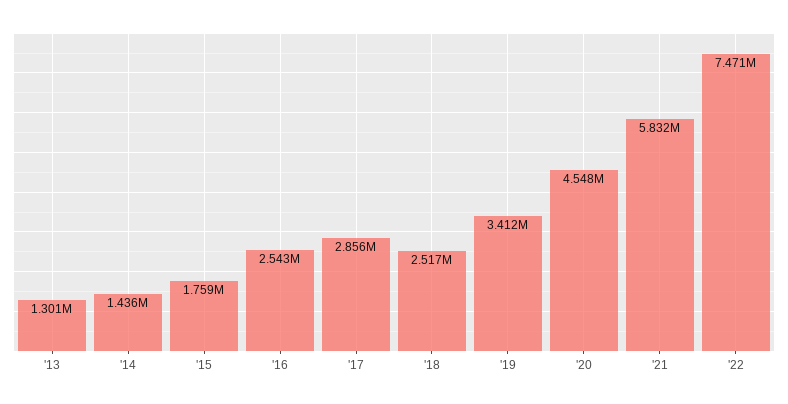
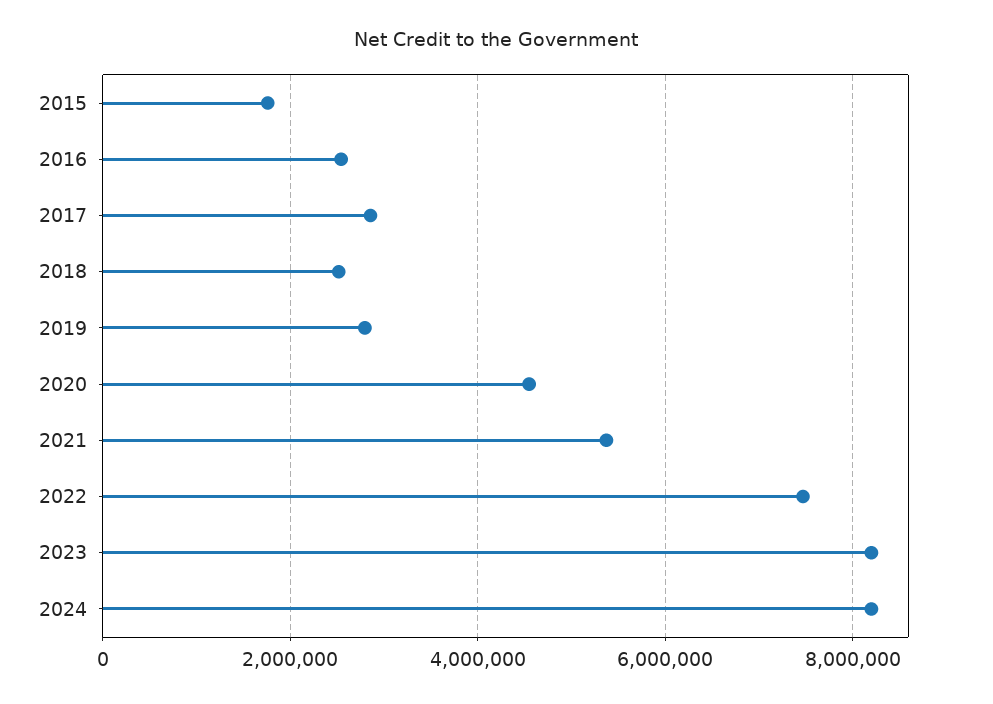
'13: 1301000 -> none
'14: 1436000 -> none
'19: 3412000 -> 2800000
'21: 5832000 -> 5400000
2023: none -> 8200000
2024: none -> 8200000

